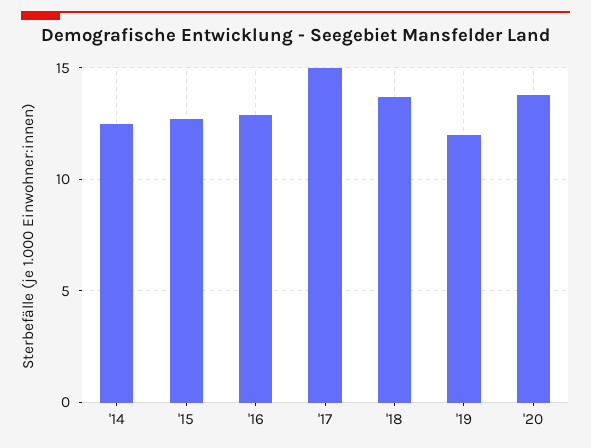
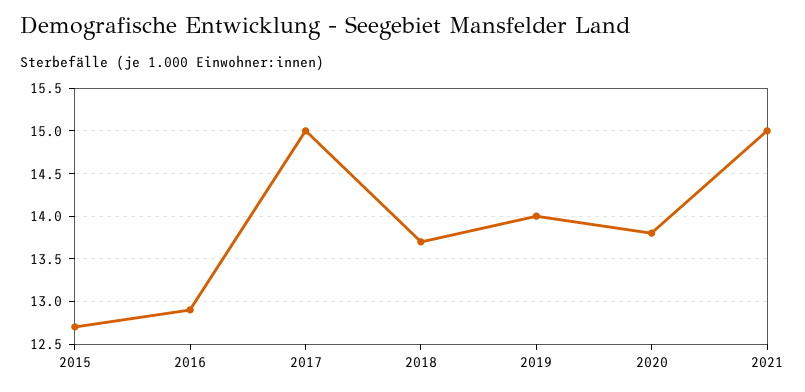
'14: 12.5 -> none
'19: 12 -> 14
2021: none -> 15

